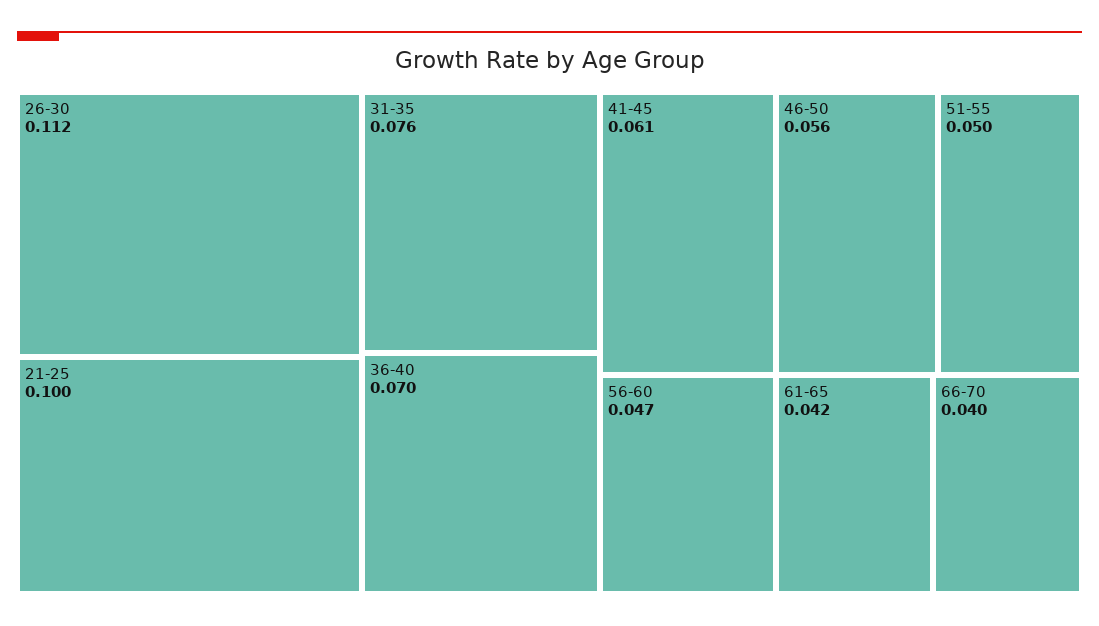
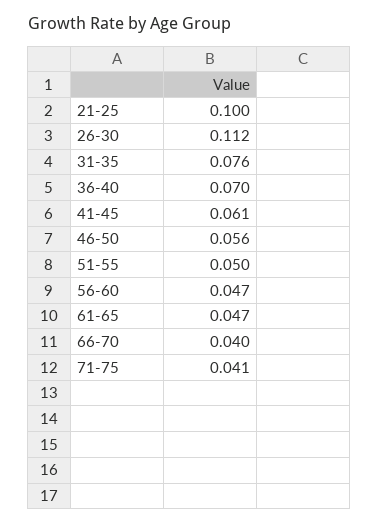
61-65: 0.042 -> 0.047
71-75: none -> 0.041

